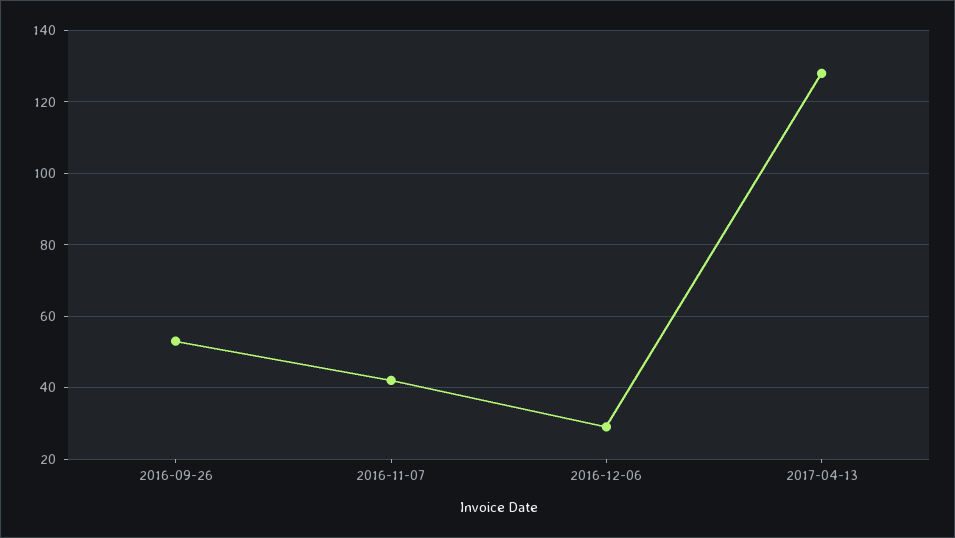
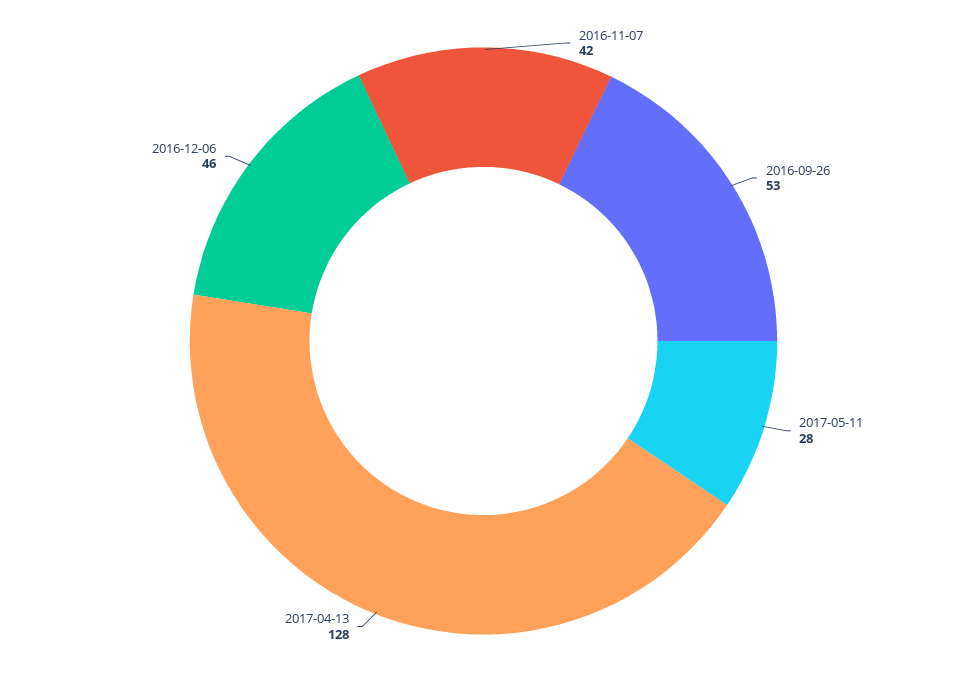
2016-12-06: 30 -> 46
2017-05-11: none -> 28

